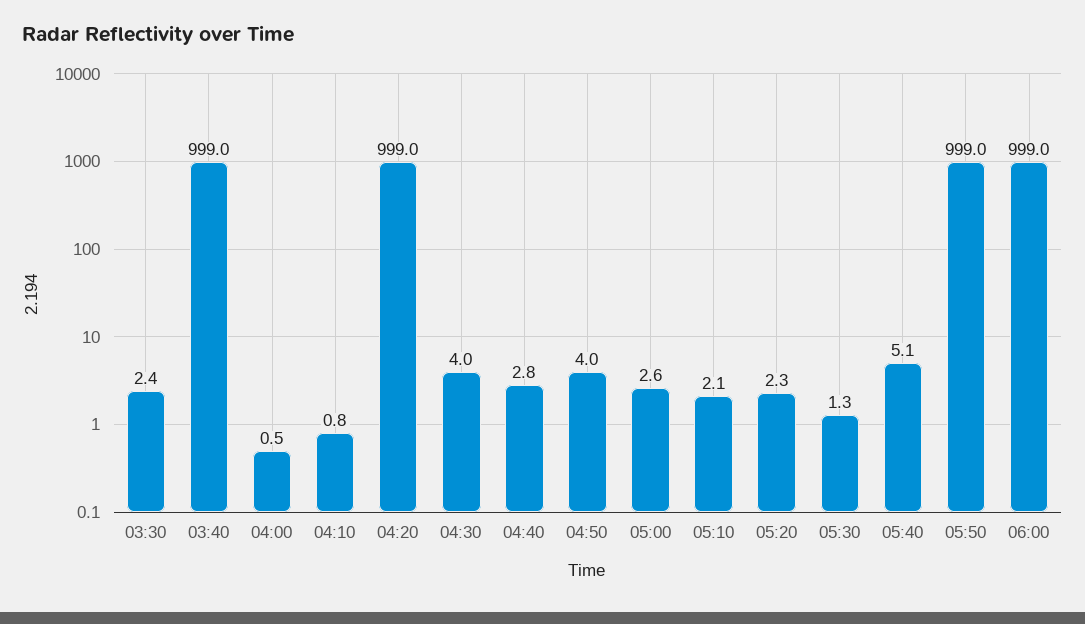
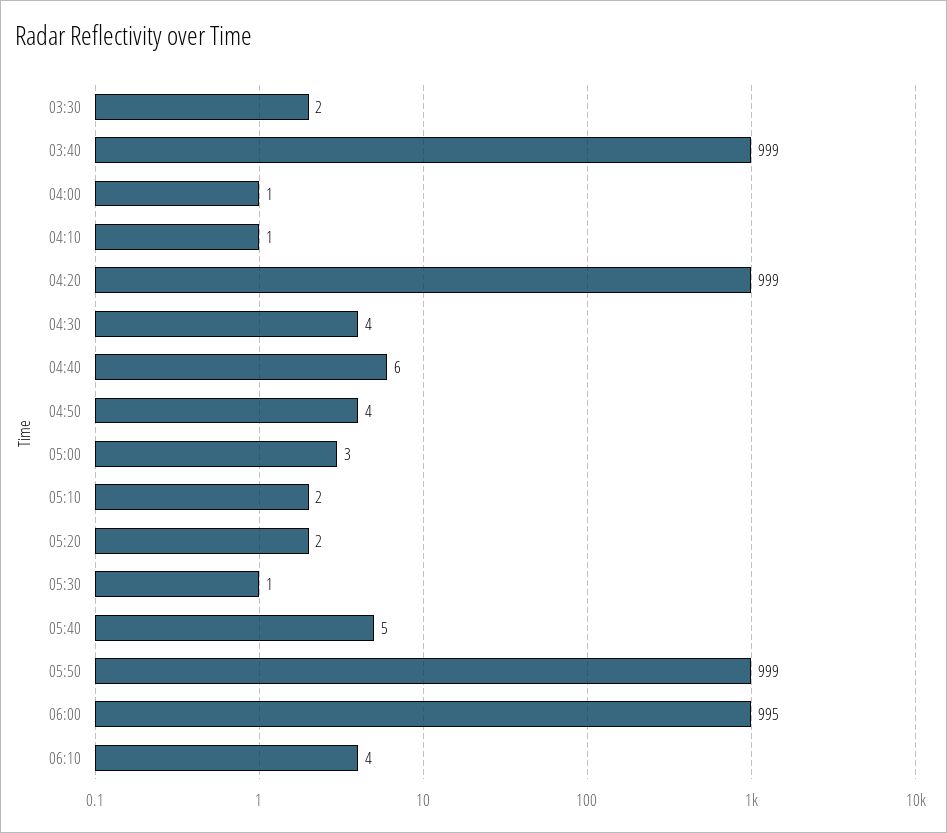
04:40: 2.8 -> 6
06:00: 999 -> 995
06:10: none -> 4

